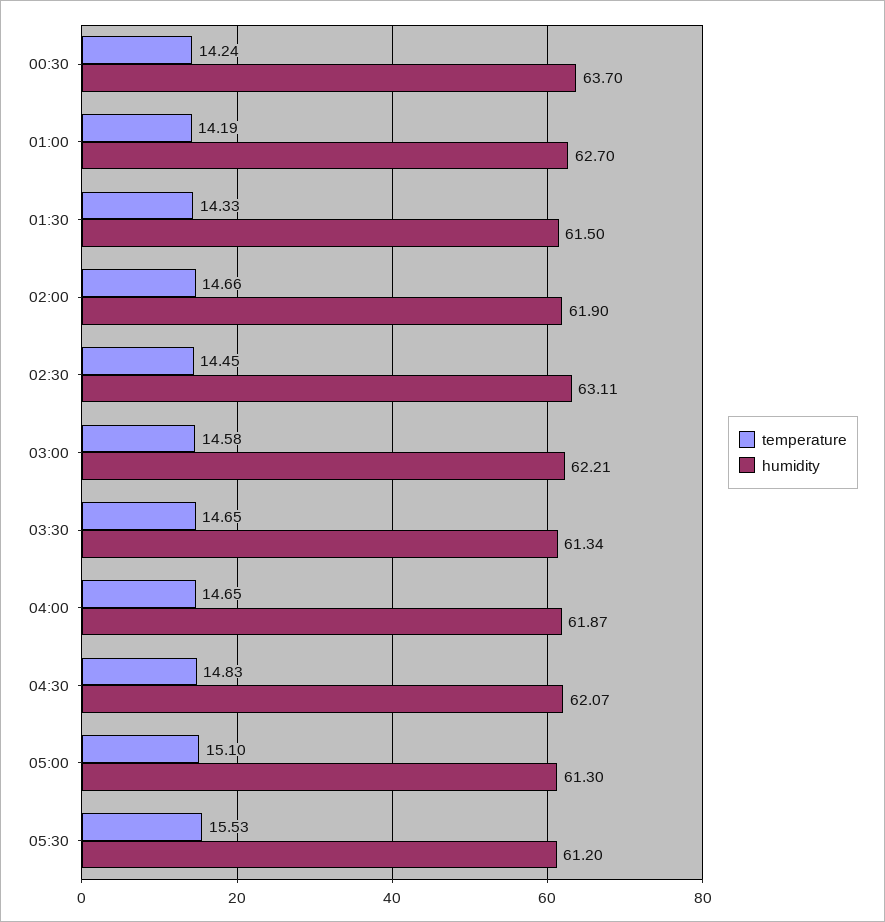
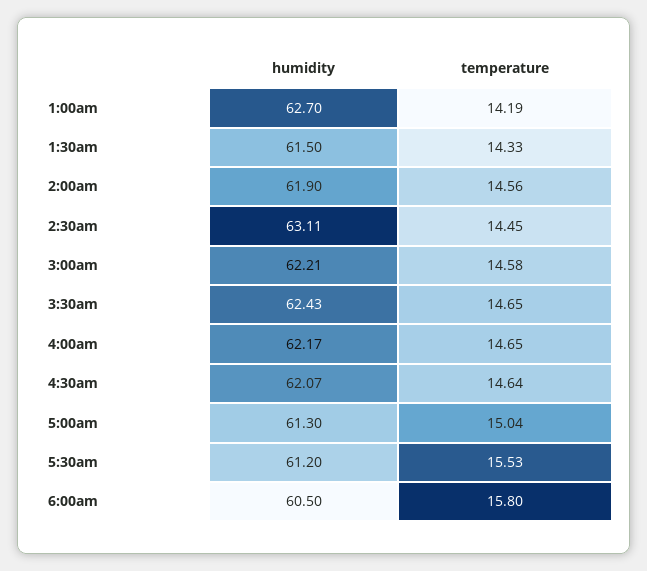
temperature, 00:30: 14.24 -> none
humidity, 00:30: 63.7 -> none
temperature, 02:00: 14.66 -> 14.56
humidity, 03:30: 61.34 -> 62.43
humidity, 04:00: 61.87 -> 62.17
temperature, 04:30: 14.83 -> 14.64
temperature, 05:00: 15.1 -> 15.04
humidity, 6:00am: none -> 60.5
temperature, 6:00am: none -> 15.8

